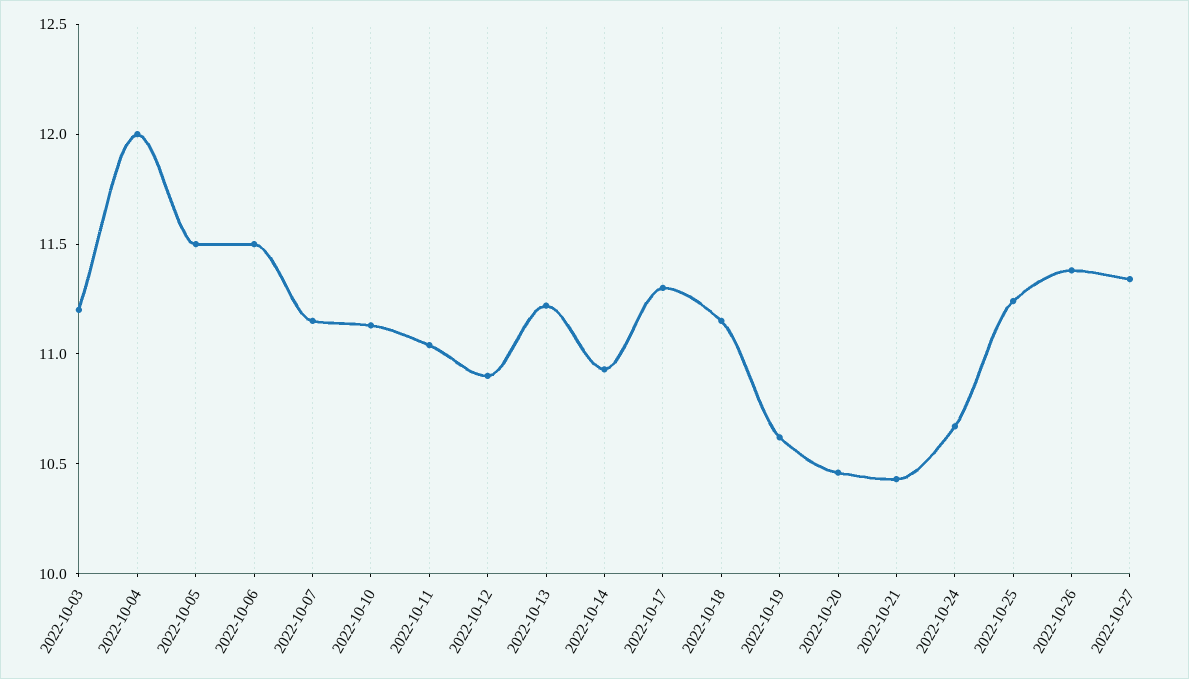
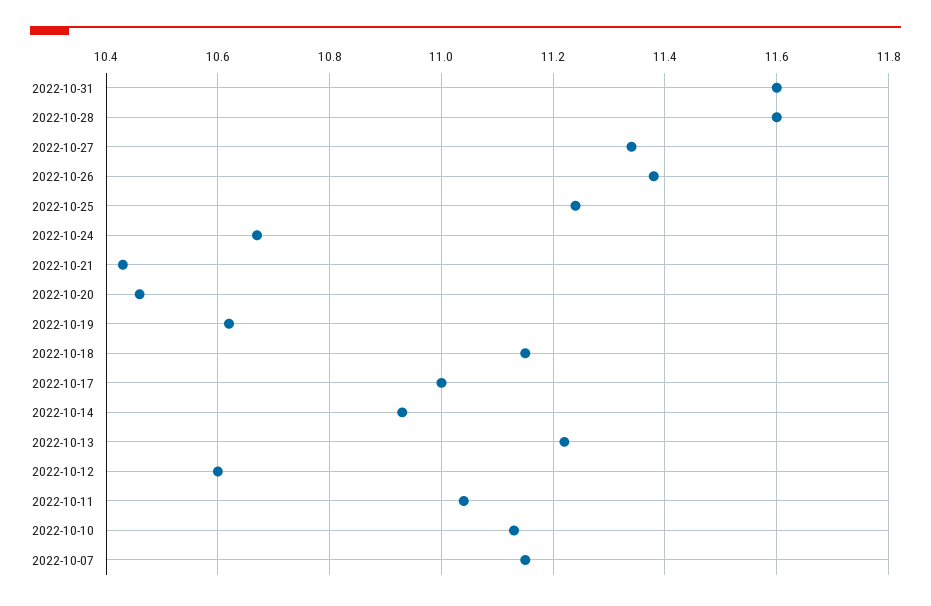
2022-10-03: 11.2 -> none
2022-10-04: 12 -> none
2022-10-05: 11.5 -> none
2022-10-06: 11.5 -> none
2022-10-12: 10.9 -> 10.6
2022-10-17: 11.3 -> 11
2022-10-31: none -> 11.6
2022-10-28: none -> 11.6

